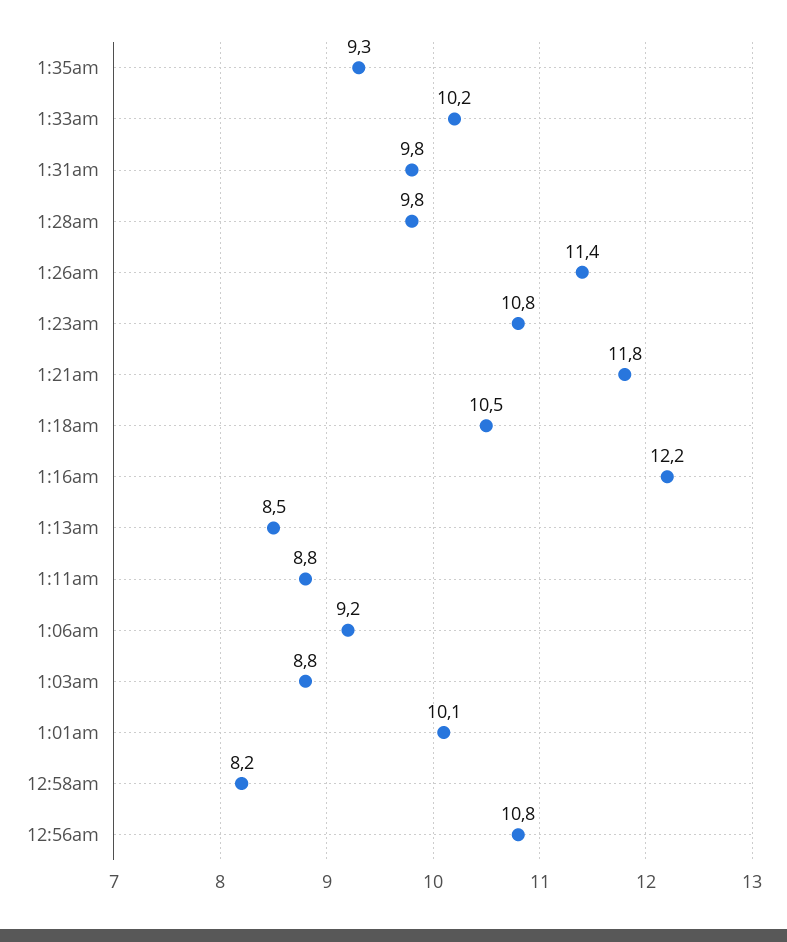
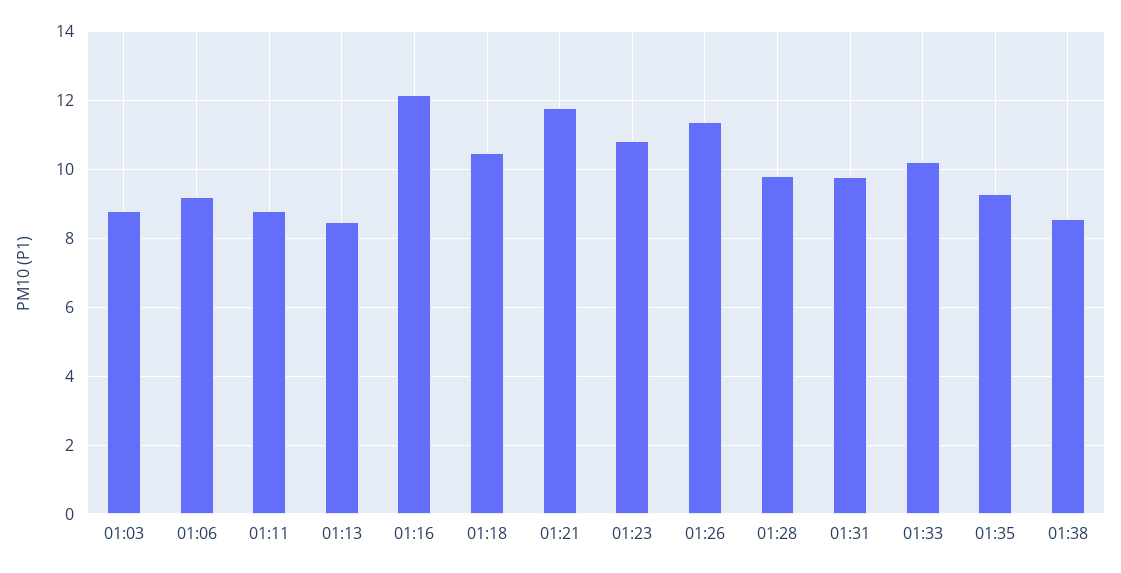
1:01am: 10.1 -> none
12:58am: 8.2 -> none
12:56am: 10.8 -> none
01:38: none -> 8.6

